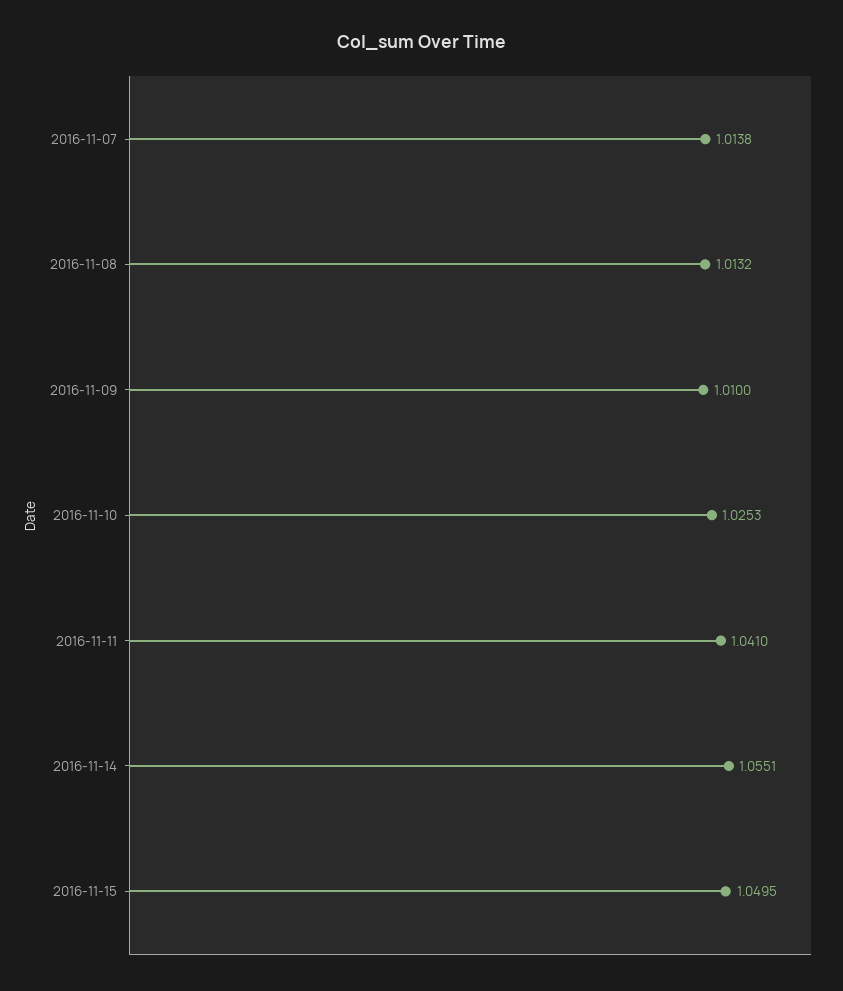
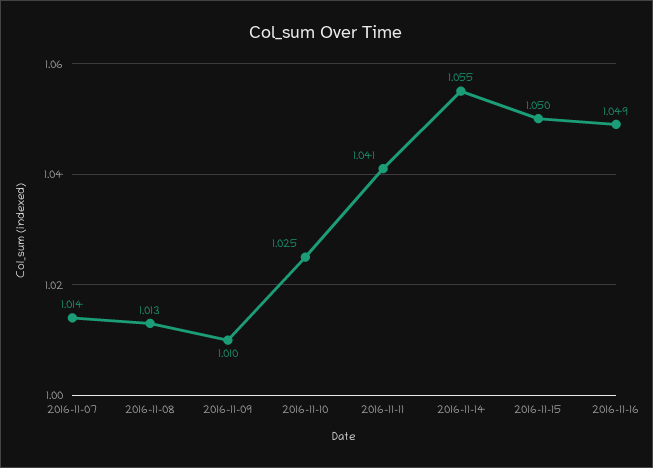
2016-11-16: none -> 1.049

